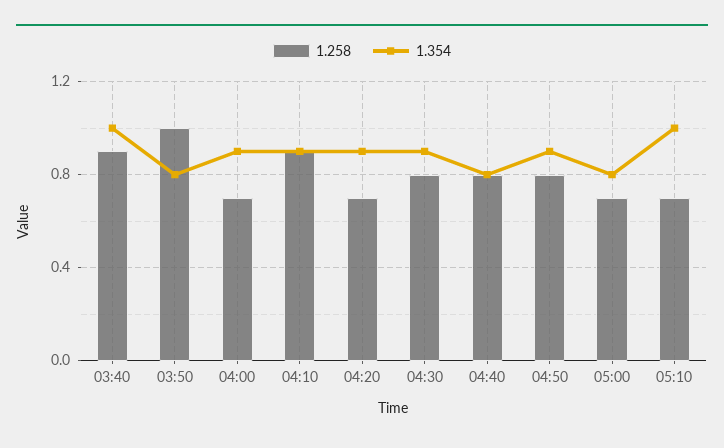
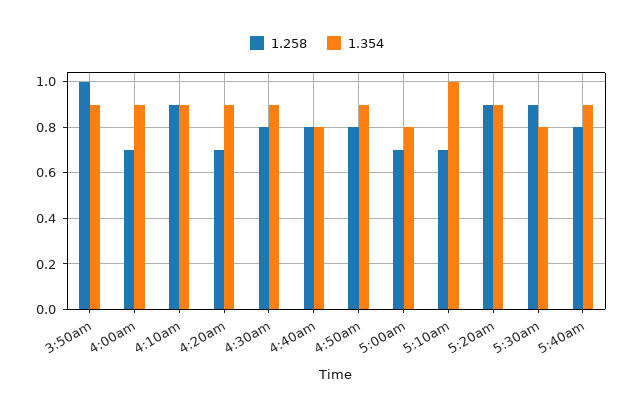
1.258, 03:40: 0.9 -> none
1.354, 03:40: 1 -> none
1.354, 03:50: 0.8 -> 0.9
1.258, 5:20am: none -> 0.9
1.354, 5:20am: none -> 0.9
1.258, 5:30am: none -> 0.9
1.354, 5:30am: none -> 0.8
1.258, 5:40am: none -> 0.8
1.354, 5:40am: none -> 0.9

